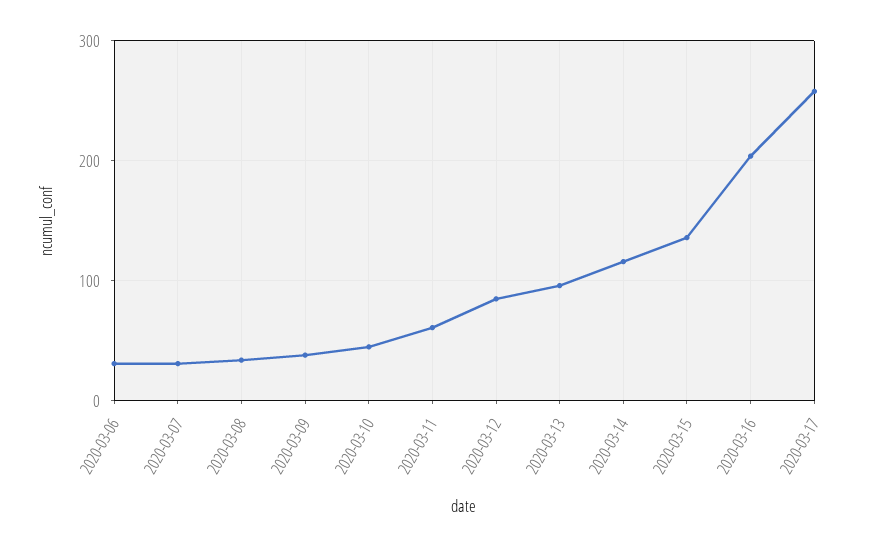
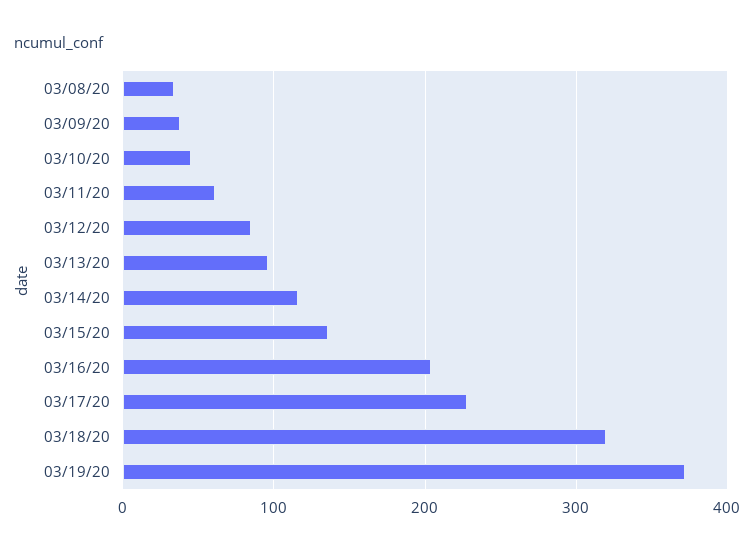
2020-03-06: 30 -> none
2020-03-07: 30 -> none
2020-03-17: 260 -> 230
03/18/20: none -> 320
03/19/20: none -> 370

